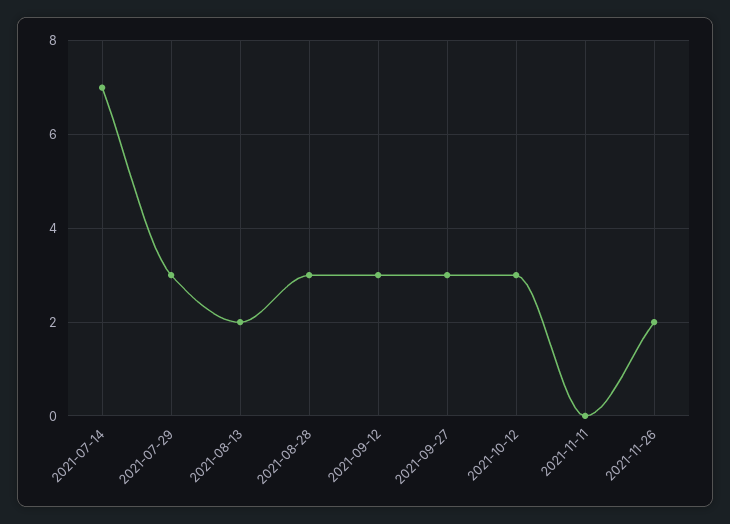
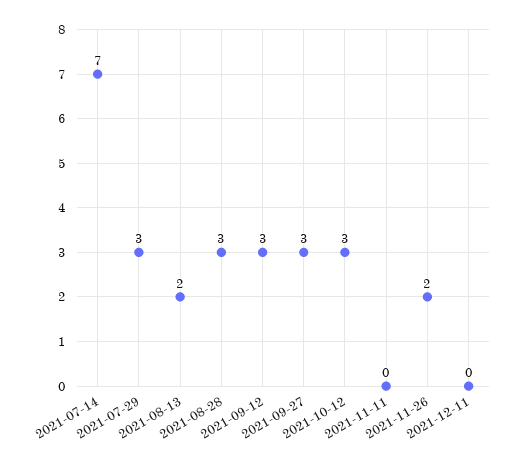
2021-12-11: none -> 0

